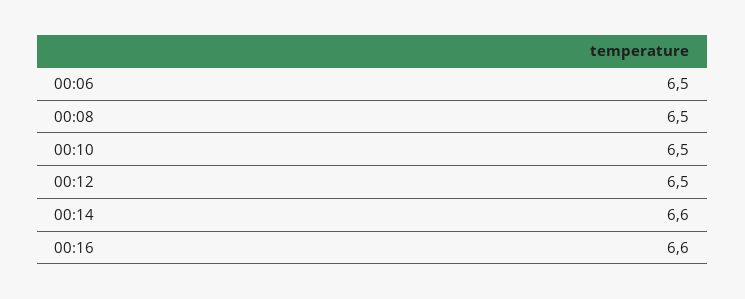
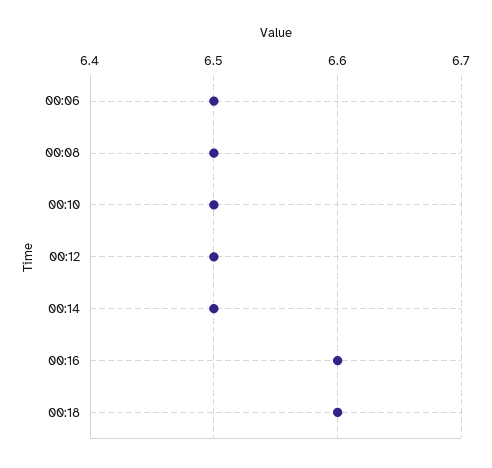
00:14: 6.6 -> 6.5
00:18: none -> 6.6

